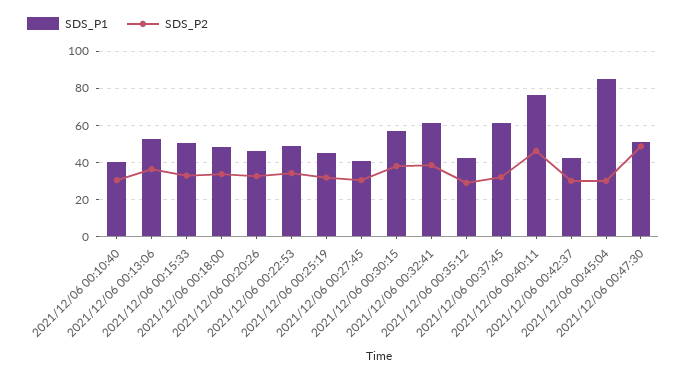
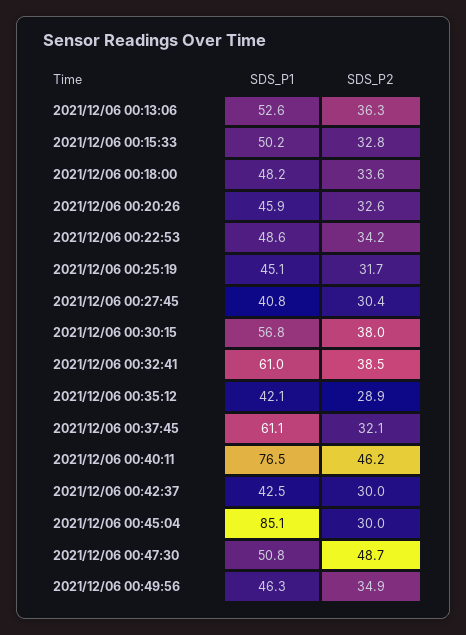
SDS_P1, 2021/12/06 00:10:40: 40 -> none
SDS_P2, 2021/12/06 00:10:40: 30 -> none
SDS_P1, 2021/12/06 00:49:56: none -> 46.3
SDS_P2, 2021/12/06 00:49:56: none -> 34.9

